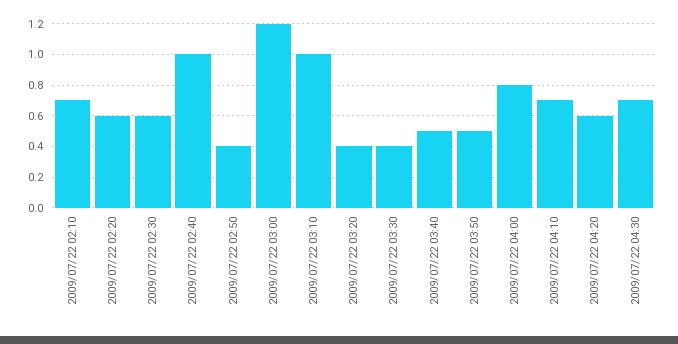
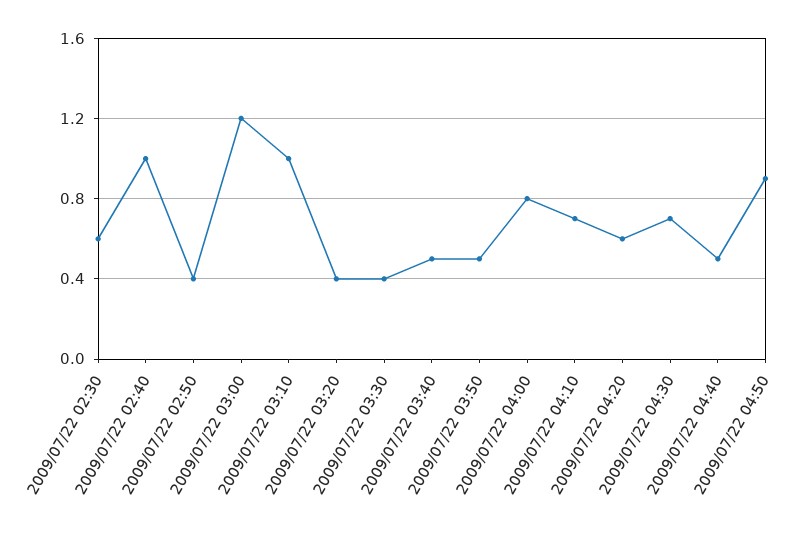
2009/07/22 02:10: 0.7 -> none
2009/07/22 02:20: 0.6 -> none
2009/07/22 04:40: none -> 0.5
2009/07/22 04:50: none -> 0.9

